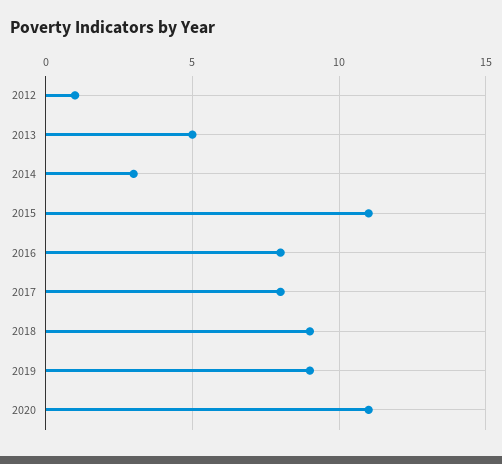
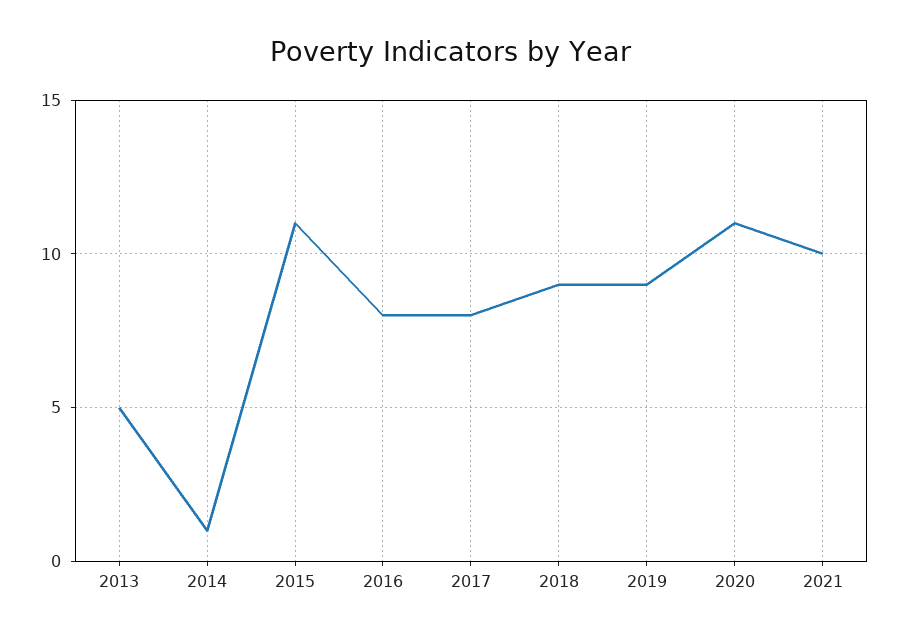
2012: 1 -> none
2014: 3 -> 1
2021: none -> 10

